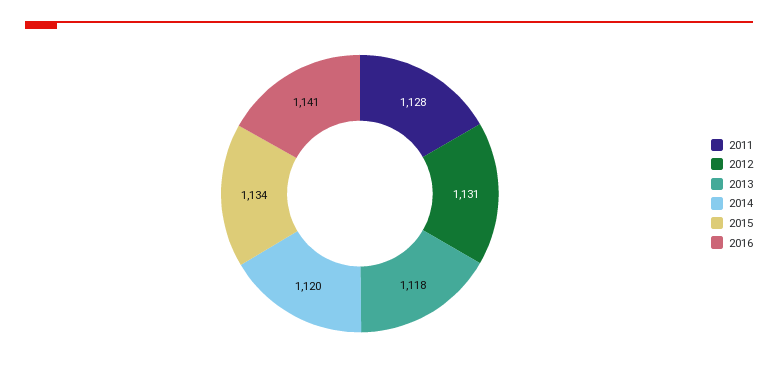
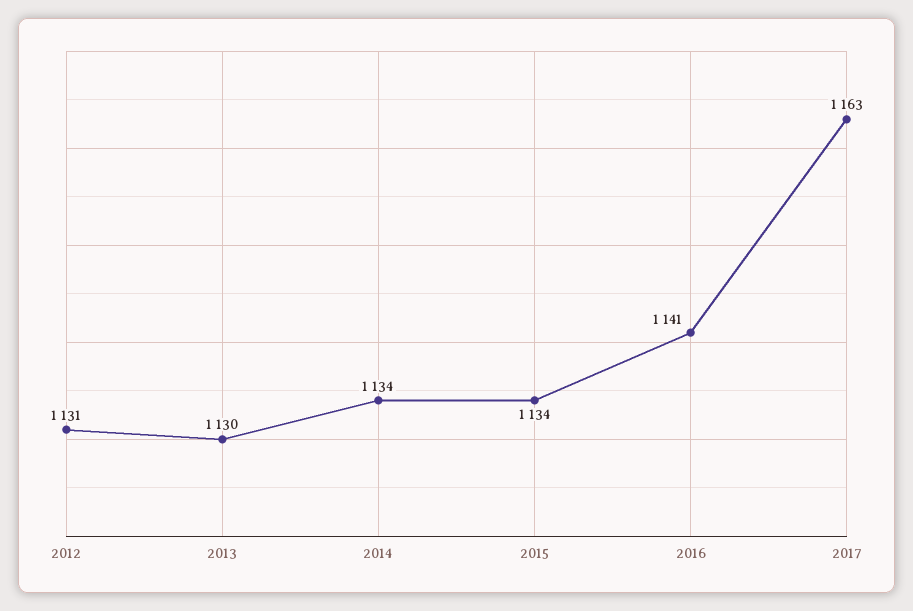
2011: 1128 -> none
2013: 1118 -> 1130
2014: 1120 -> 1134
2017: none -> 1163

